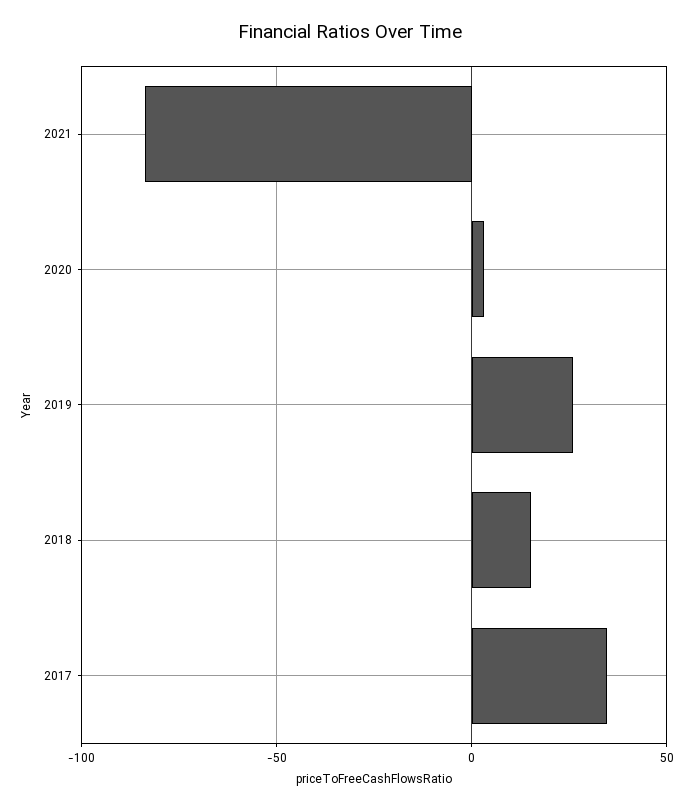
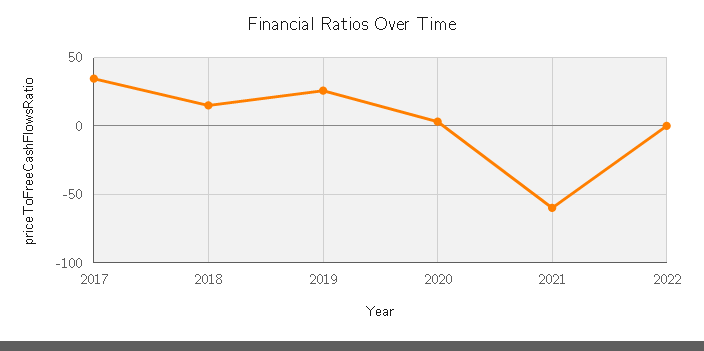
2021: -85 -> -60
2022: none -> 0

